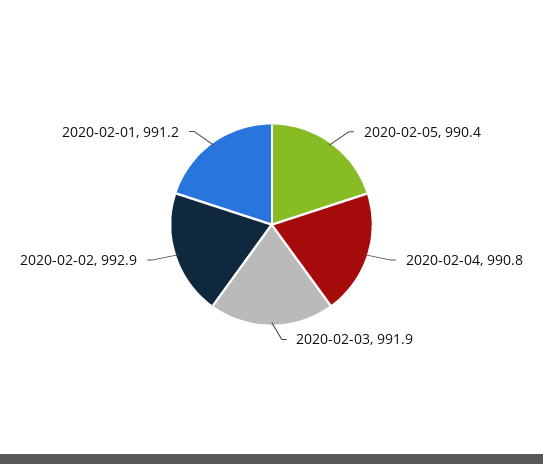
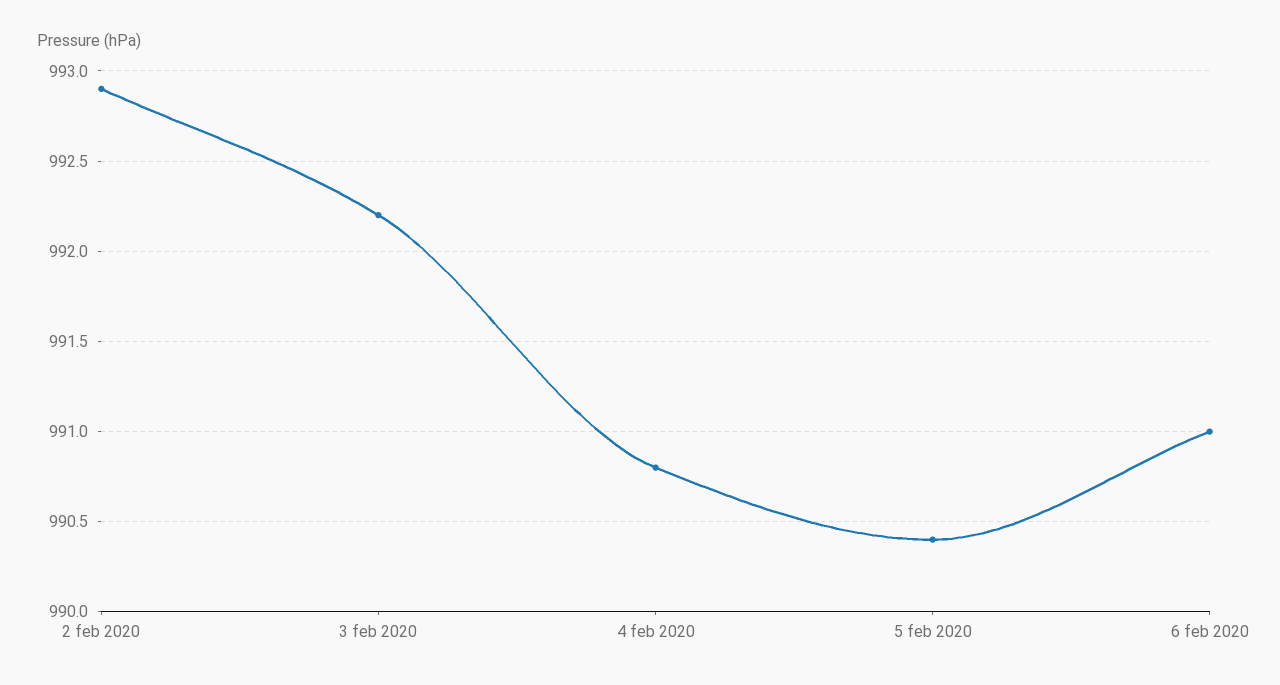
2020-02-03: 991.9 -> 992.2
2020-02-01: 991.2 -> none
6 feb 2020: none -> 991

